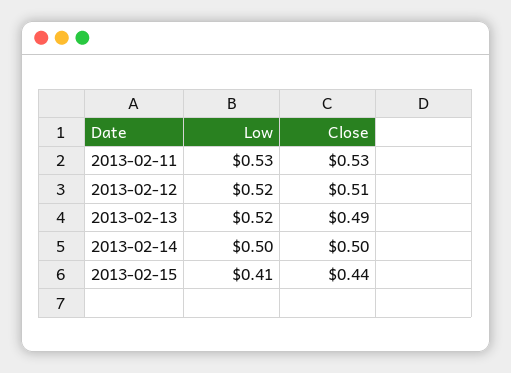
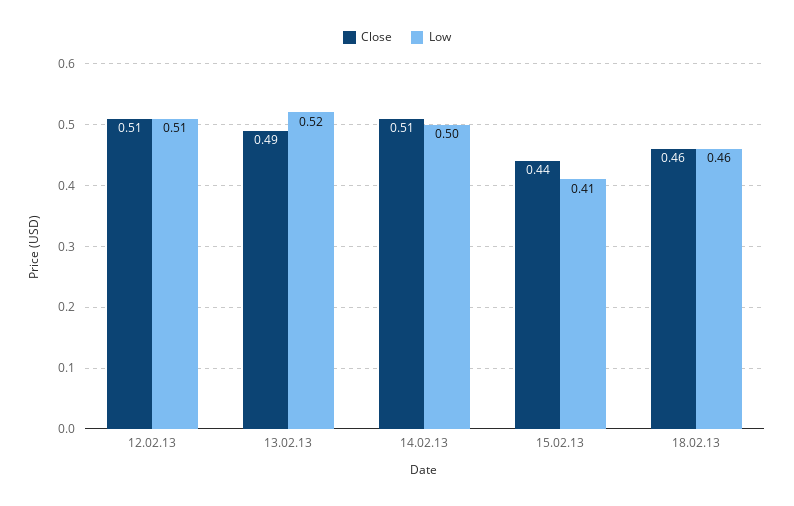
Low, 2013-02-11: 0.53 -> none
Close, 2013-02-11: 0.53 -> none
Low, 2013-02-12: 0.52 -> 0.51
Close, 2013-02-14: 0.5 -> 0.51
Close, 18.02.13: none -> 0.46
Low, 18.02.13: none -> 0.46

